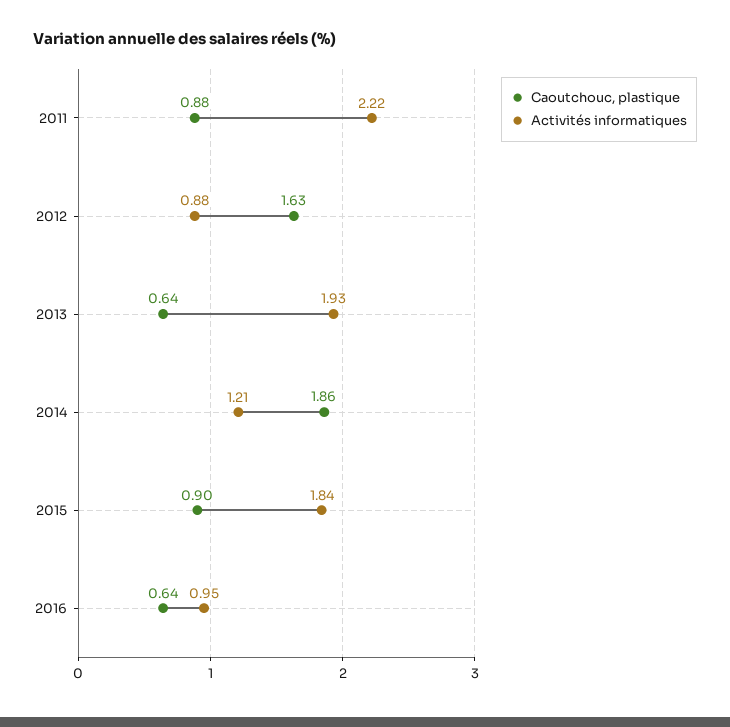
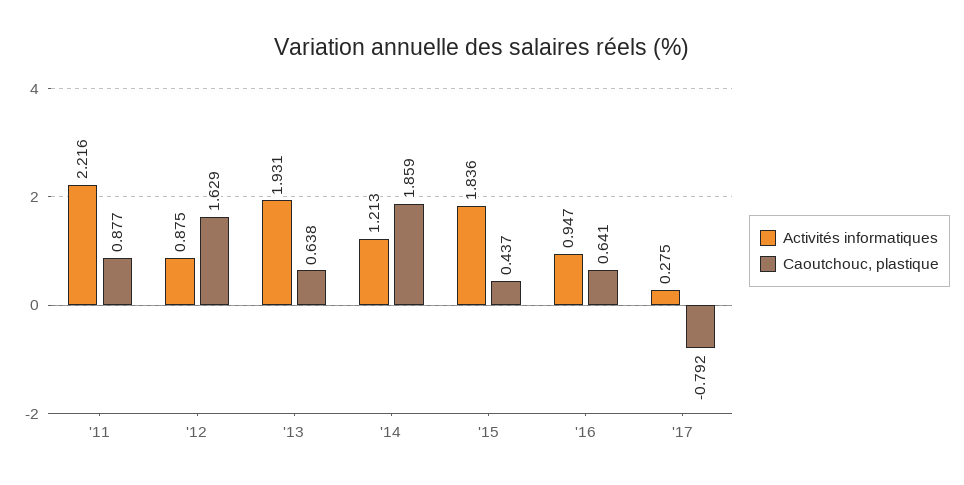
Caoutchouc, plastique, 2015: 0.9 -> 0.437
Activités informatiques, '17: none -> 0.275
Caoutchouc, plastique, '17: none -> -0.792

